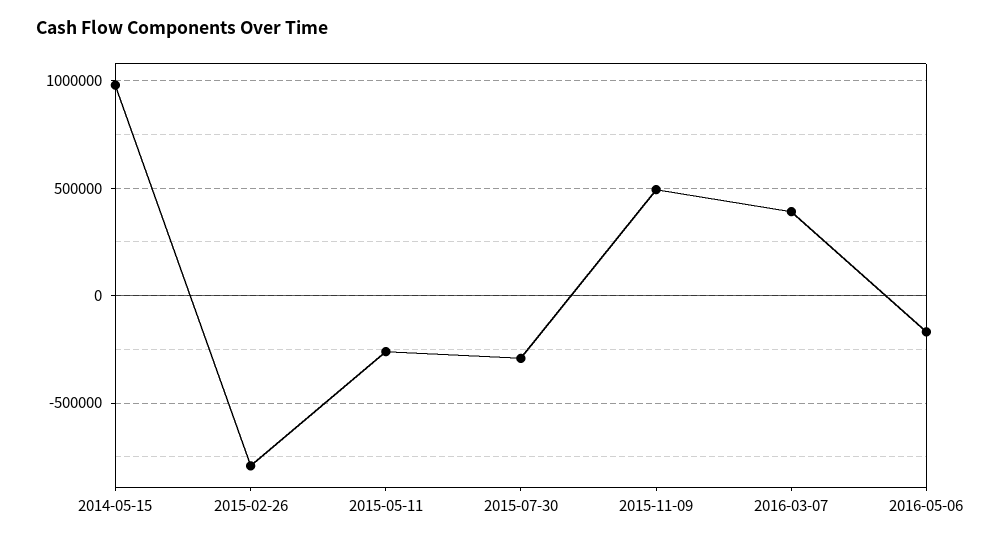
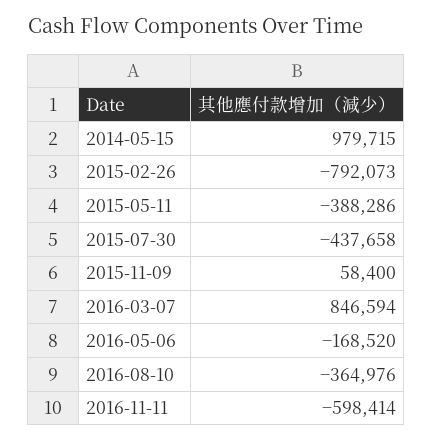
2015-05-11: -250000 -> -388286
2015-07-30: -300000 -> -437658
2015-11-09: 500000 -> 58400
2016-03-07: 400000 -> 846594
2016-08-10: none -> -364976
2016-11-11: none -> -598414

